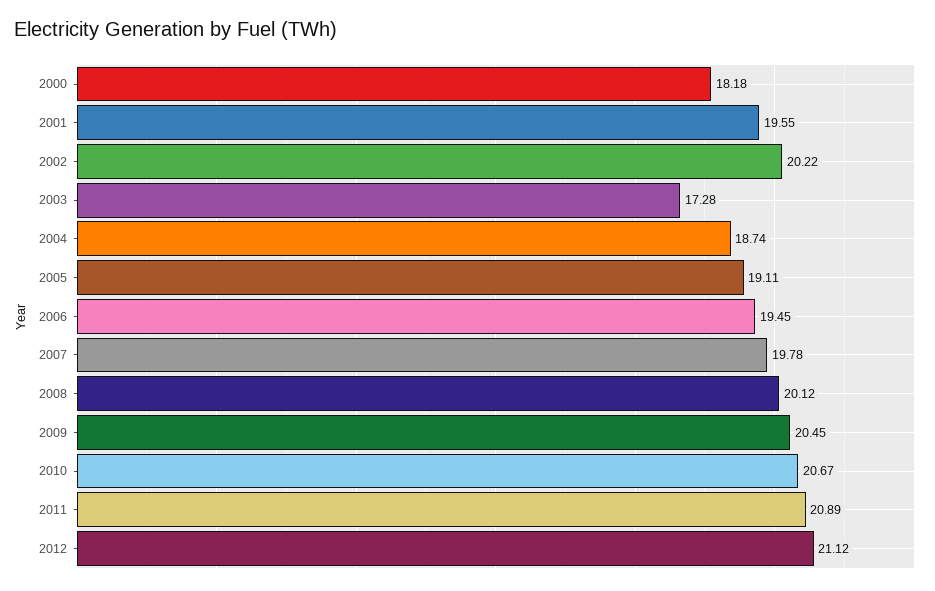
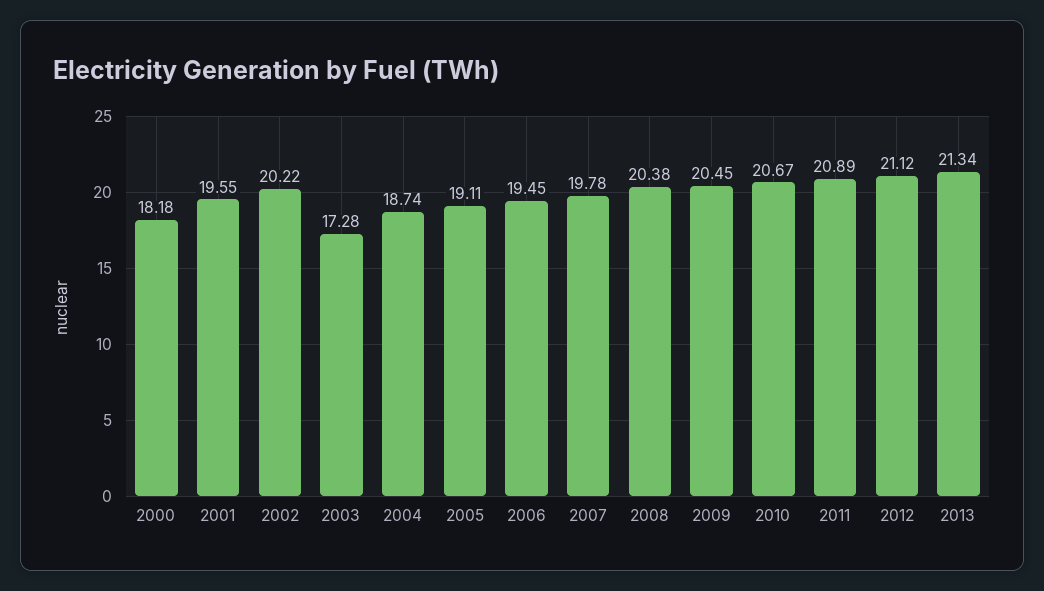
2008: 20.12 -> 20.38
2013: none -> 21.34

